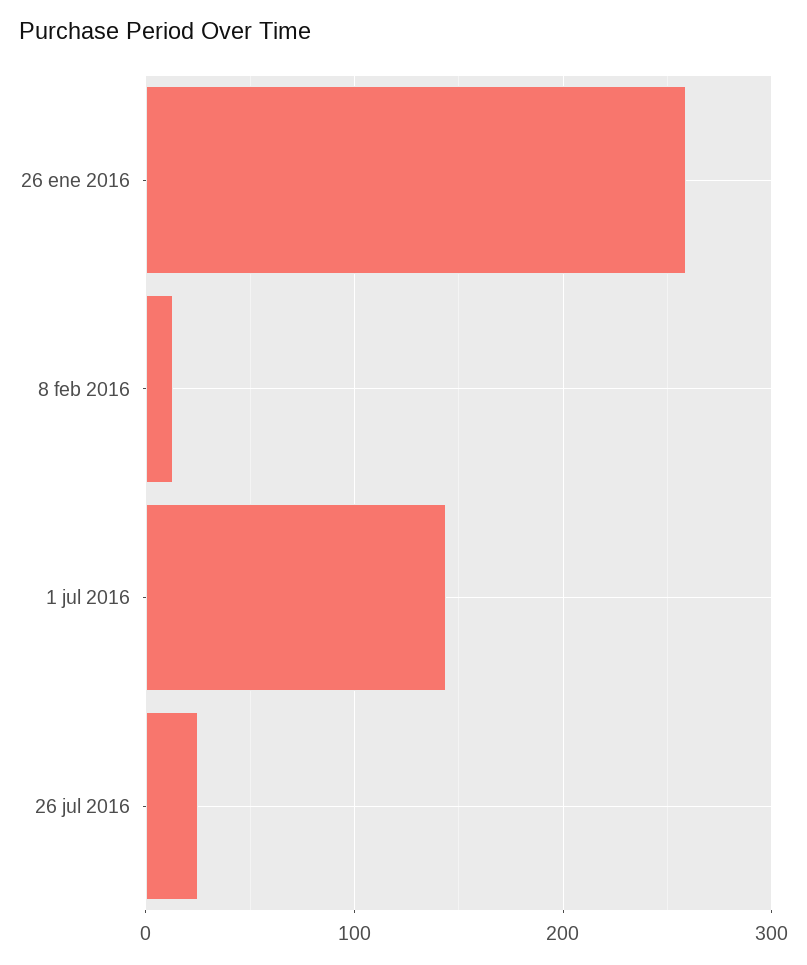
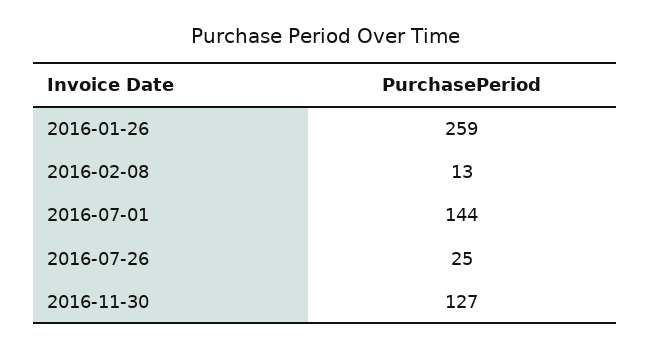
2016-11-30: none -> 127

